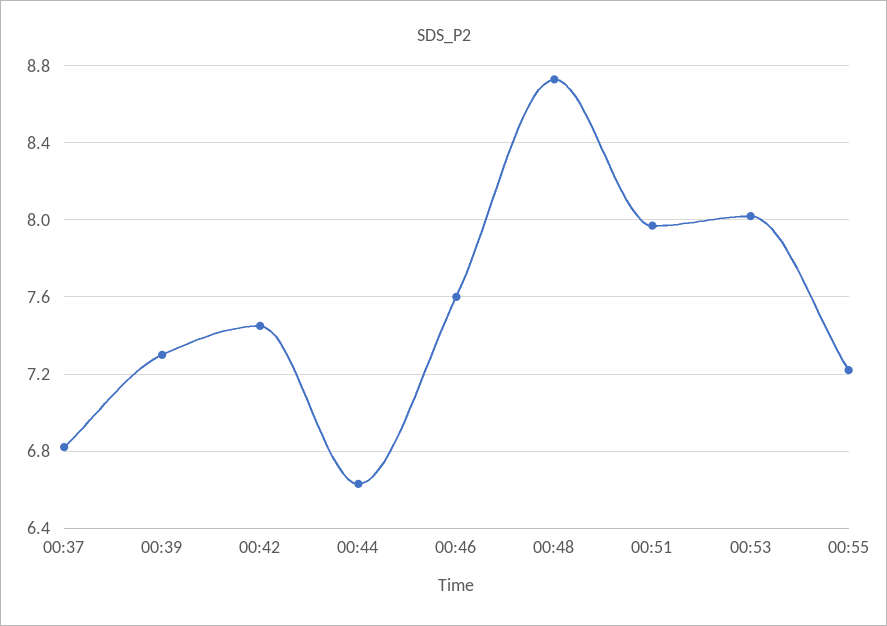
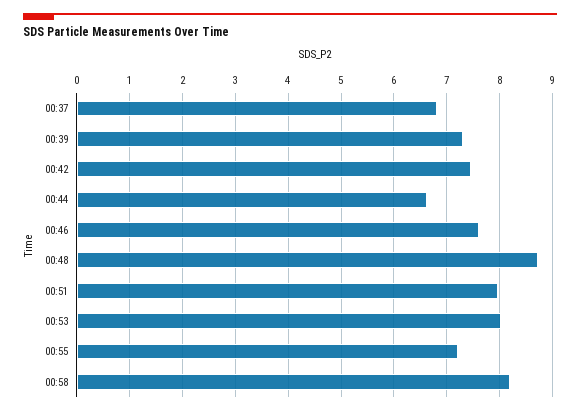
00:58: none -> 8.2

